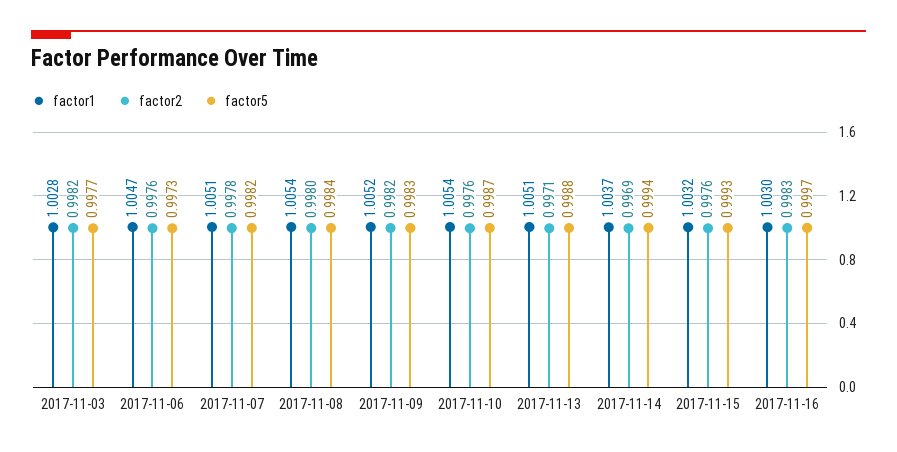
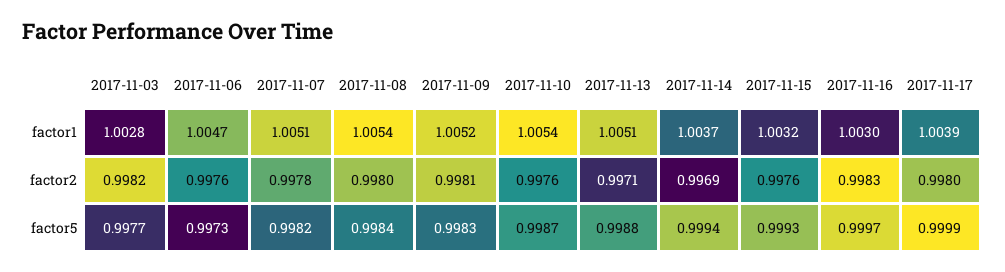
factor2, 2017-11-09: 0.9982 -> 0.9981
factor1, 2017-11-17: none -> 1.0039
factor2, 2017-11-17: none -> 0.998
factor5, 2017-11-17: none -> 0.9999

